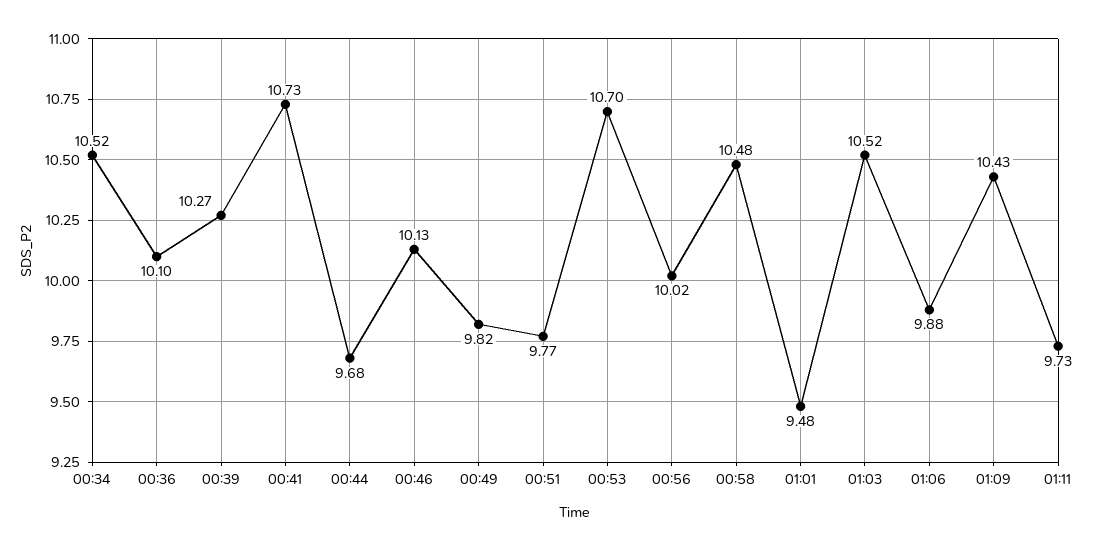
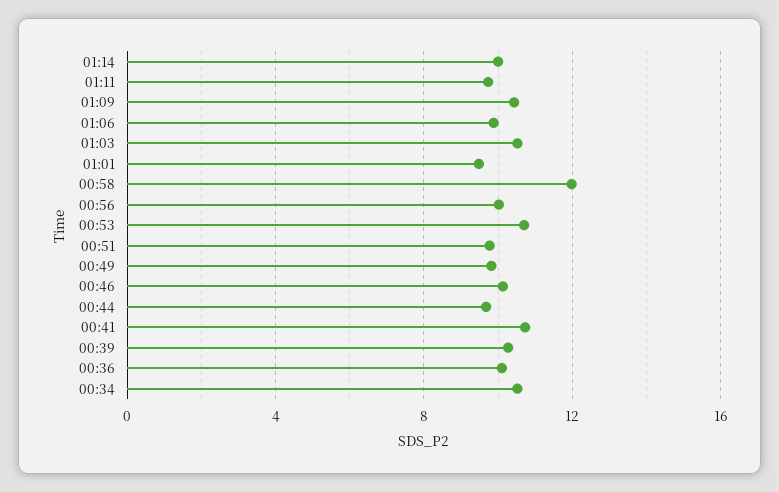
00:58: 10.48 -> 12
01:14: none -> 10

